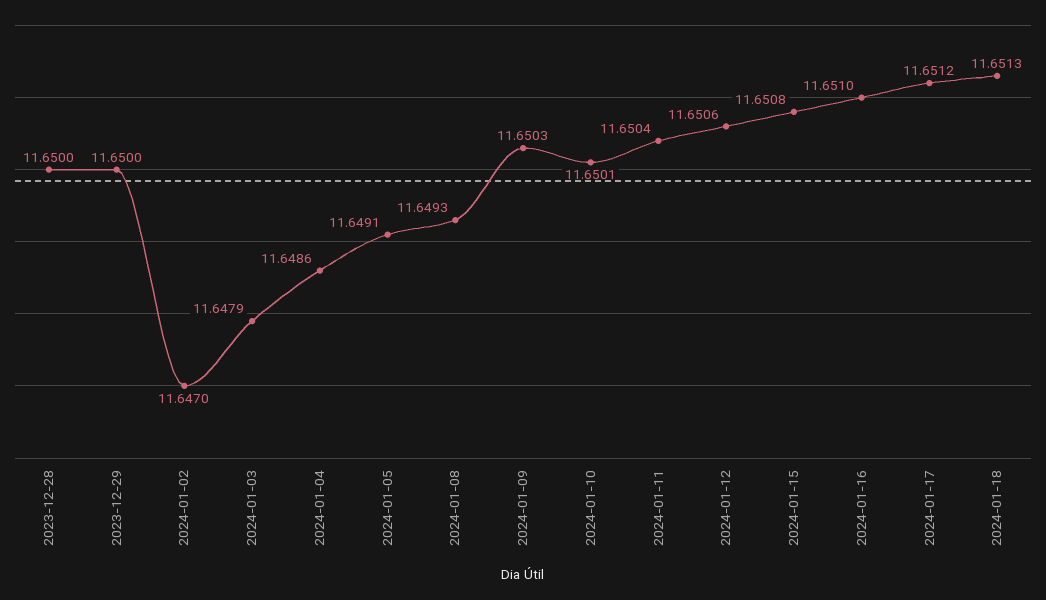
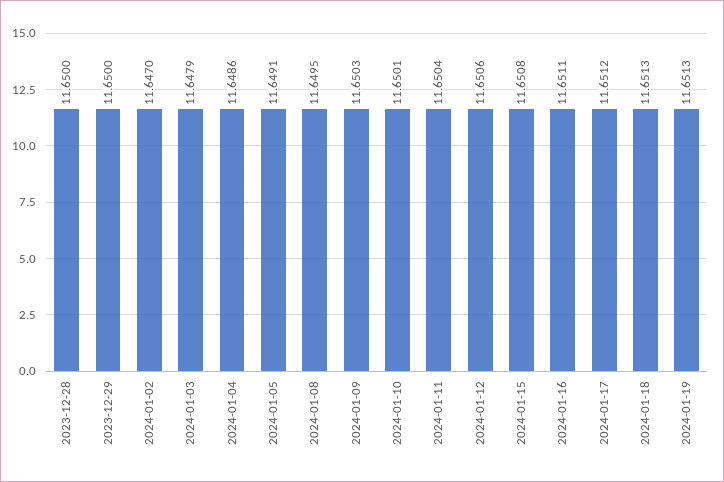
2024-01-08: 11.6493 -> 11.6495
2024-01-16: 11.651 -> 11.6511
2024-01-19: none -> 11.6513

